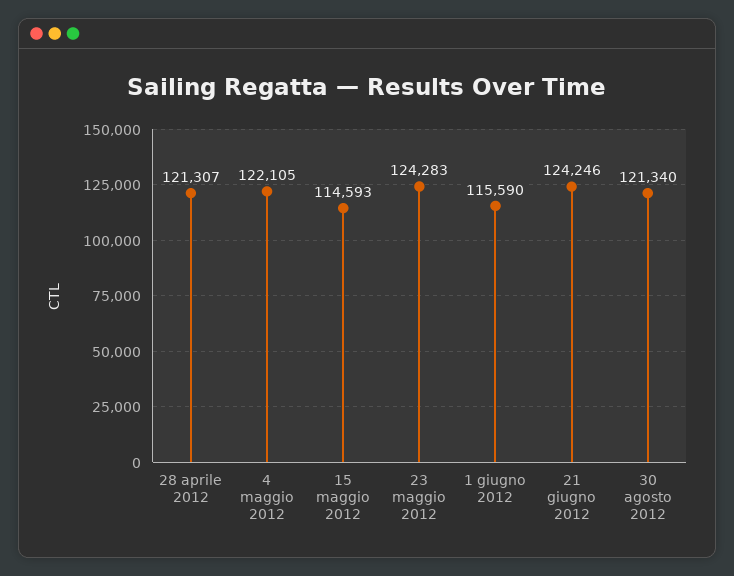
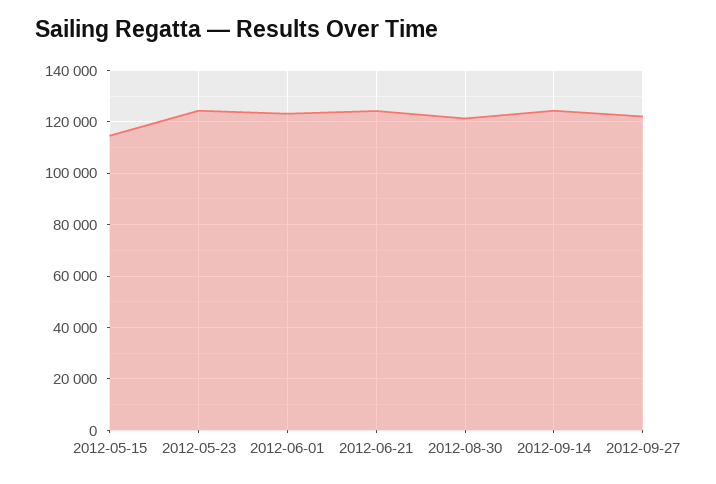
28 aprile 2012: 121307 -> none
4 maggio 2012: 122105 -> none
1 giugno 2012: 115590 -> 122500
2012-09-14: none -> 125000
2012-09-27: none -> 122500

